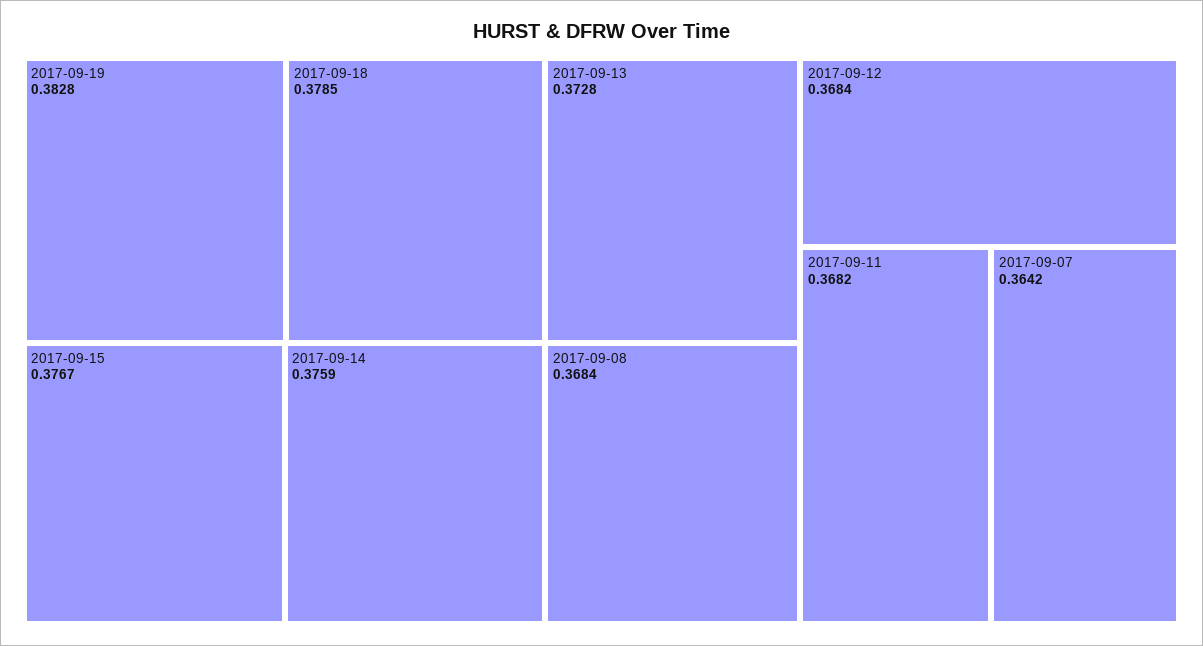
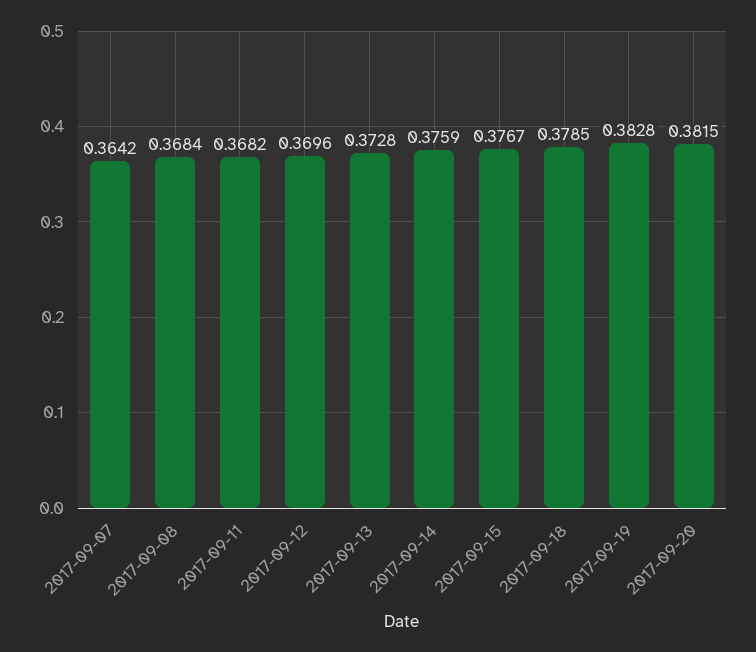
2017-09-12: 0.3684 -> 0.3696
2017-09-20: none -> 0.3815

